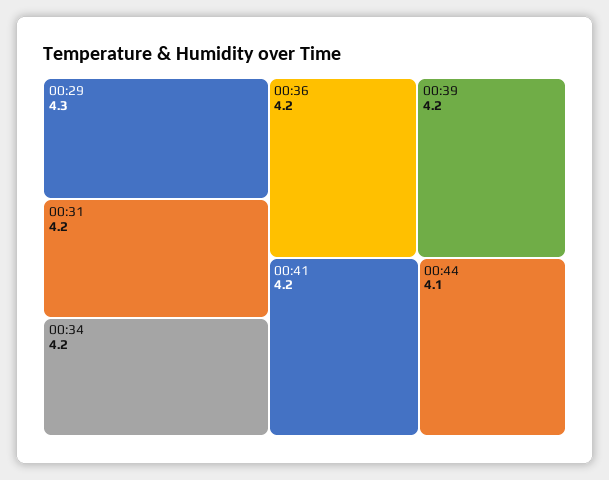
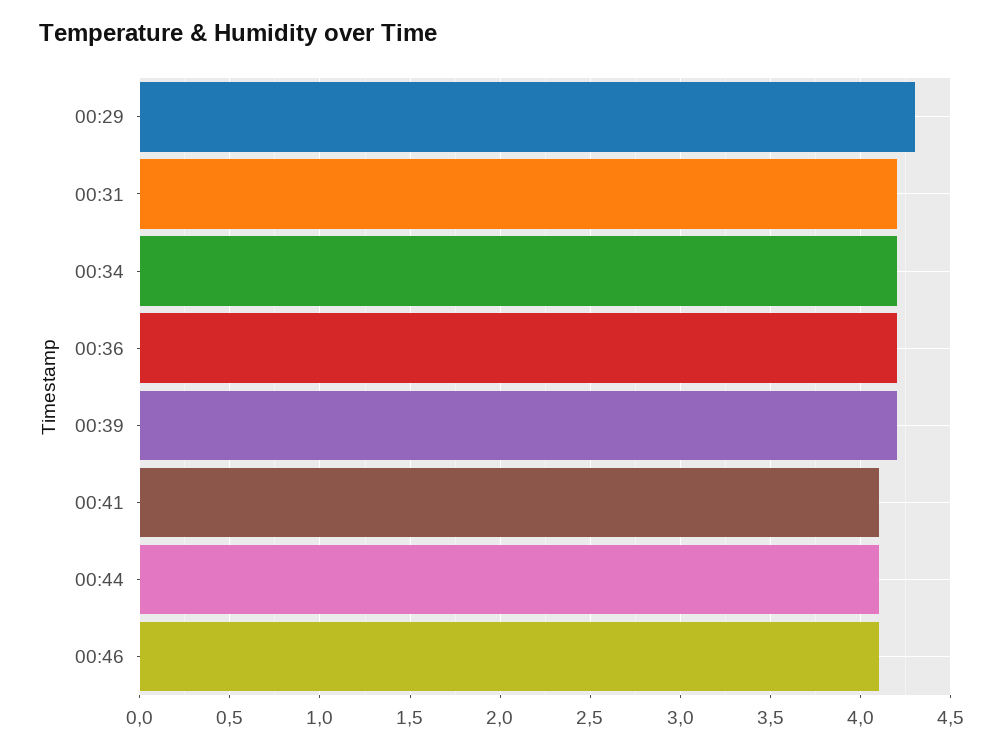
00:41: 4.2 -> 4.1
00:46: none -> 4.1

